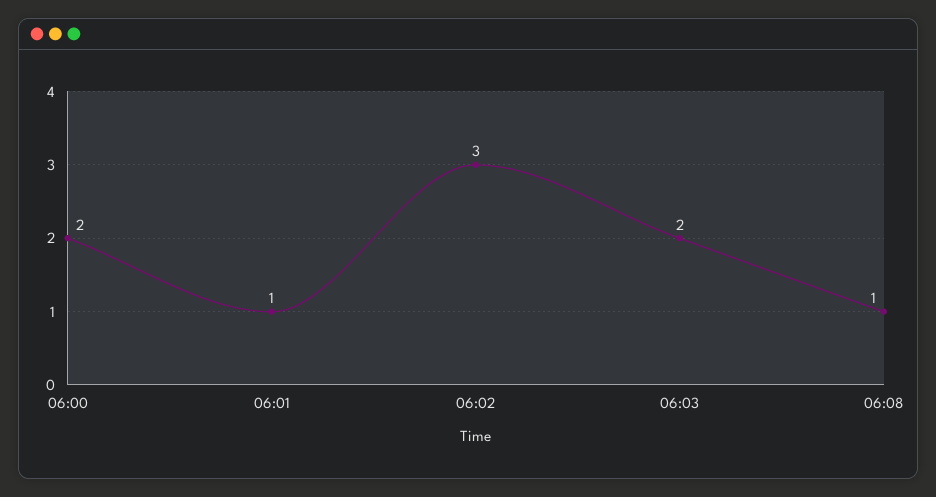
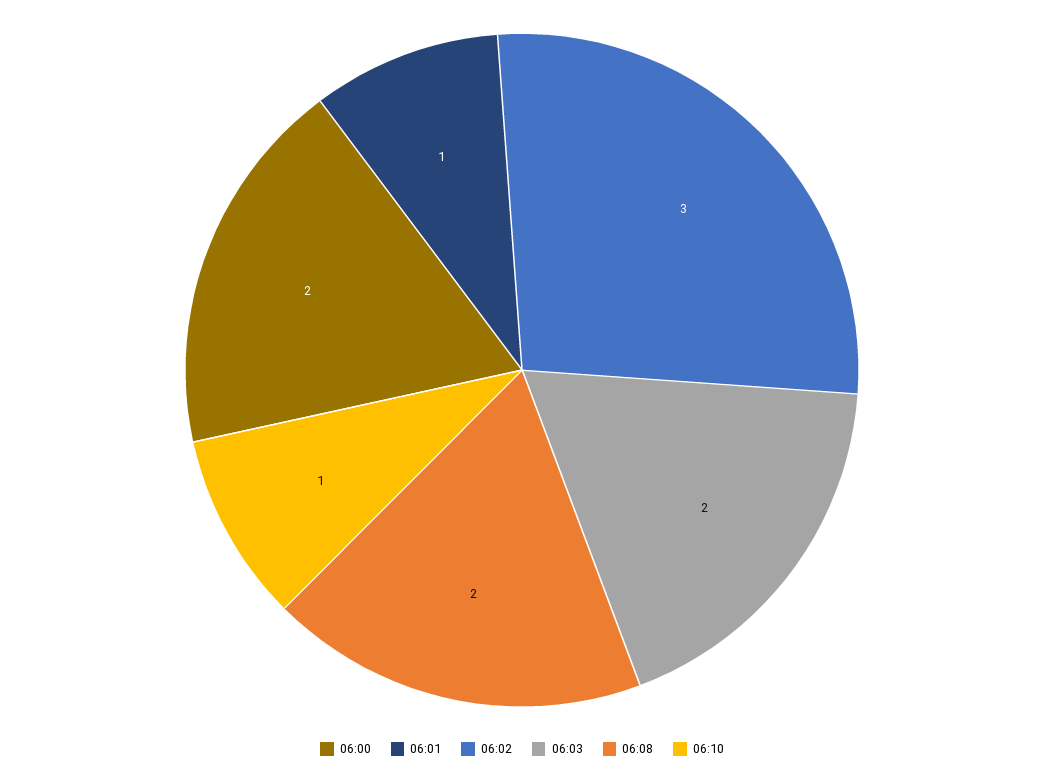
06:08: 1 -> 2
06:10: none -> 1

